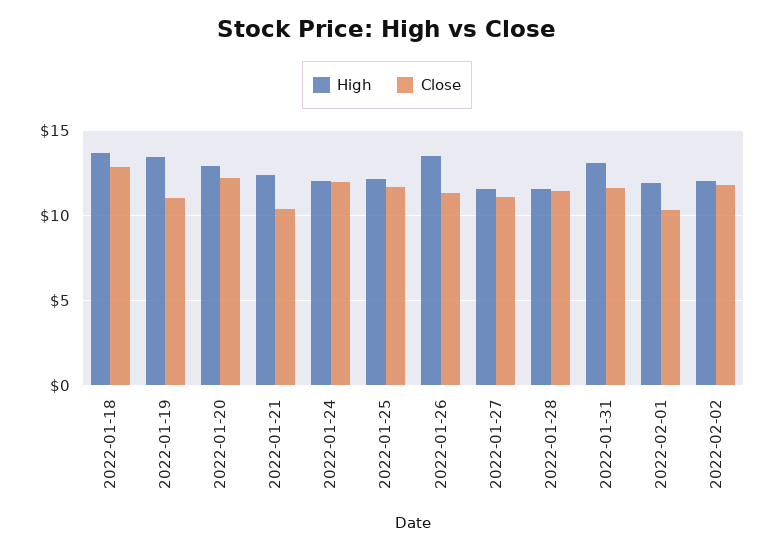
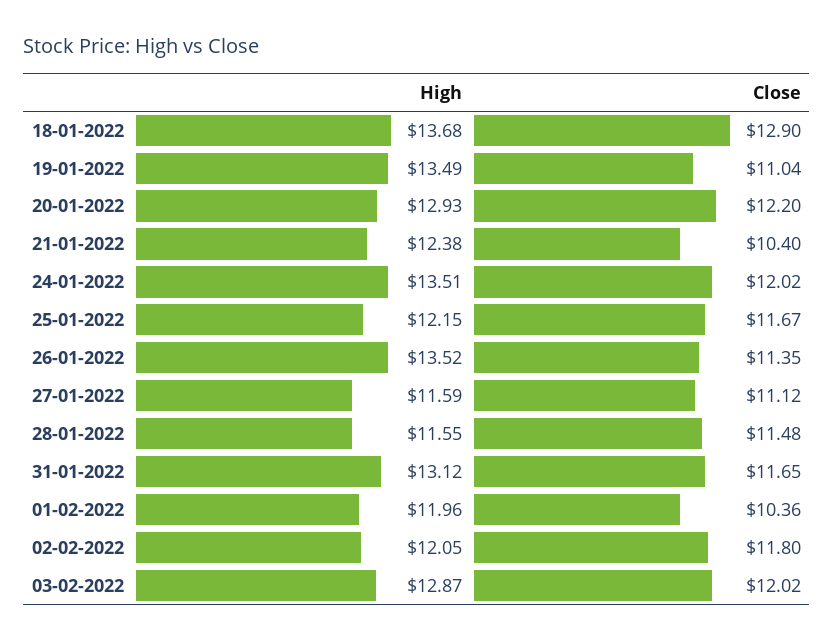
High, 2022-01-24: 12 -> 13.51
High, 03-02-2022: none -> 12.87
Close, 03-02-2022: none -> 12.02

